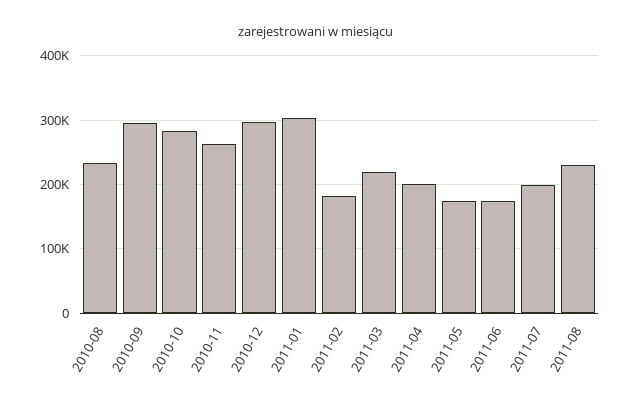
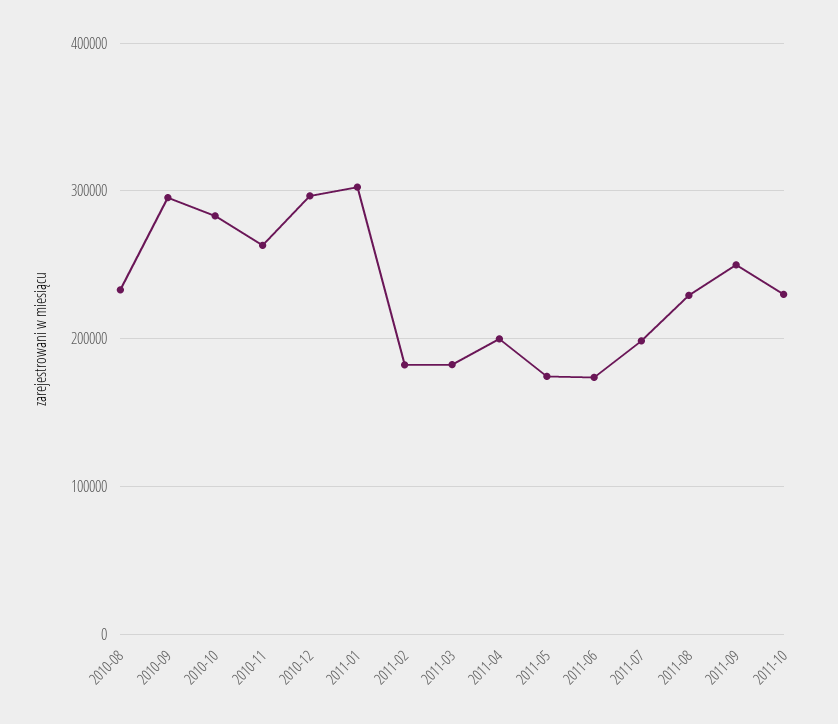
2011-03: 220000 -> 180000
2011-09: none -> 250000
2011-10: none -> 230000

